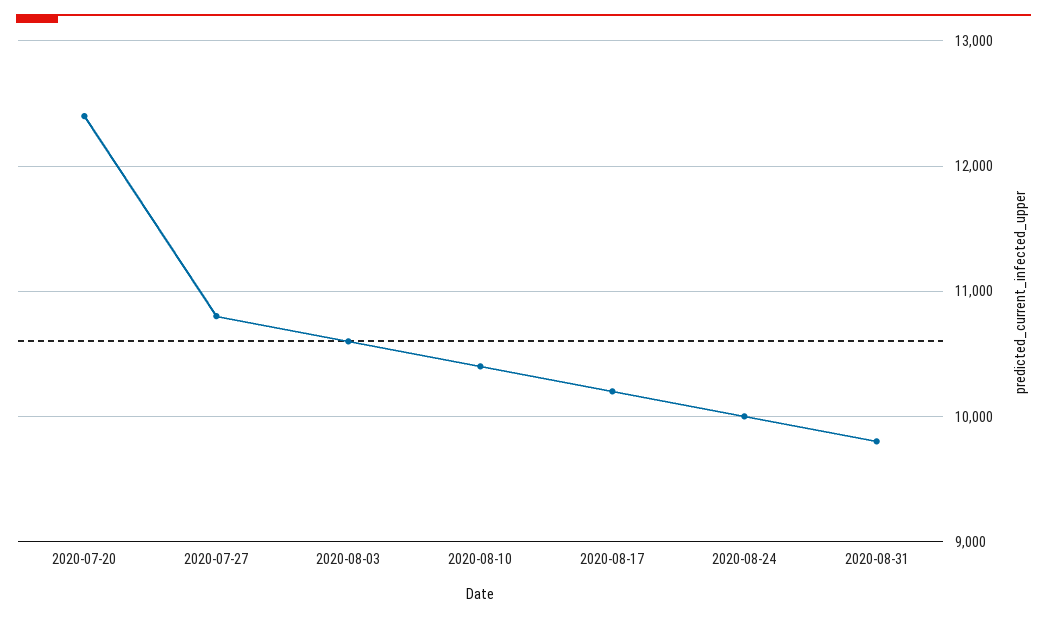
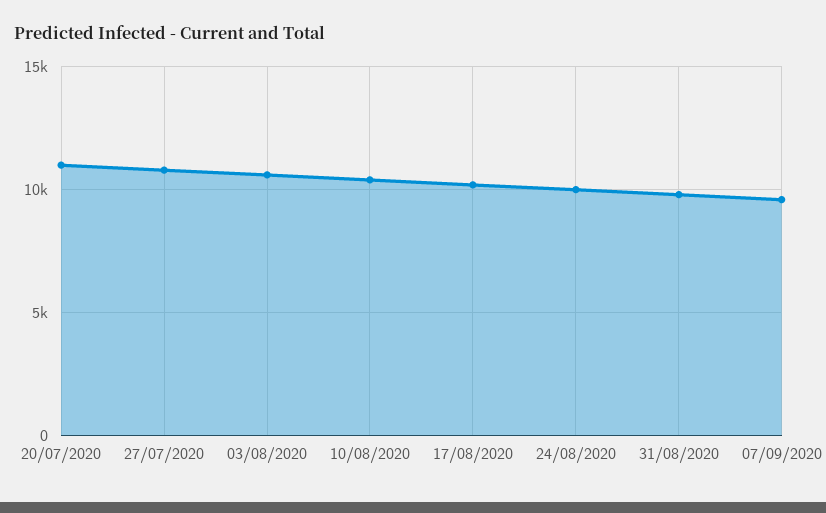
2020-07-20: 12400 -> 11000
07/09/2020: none -> 9500

